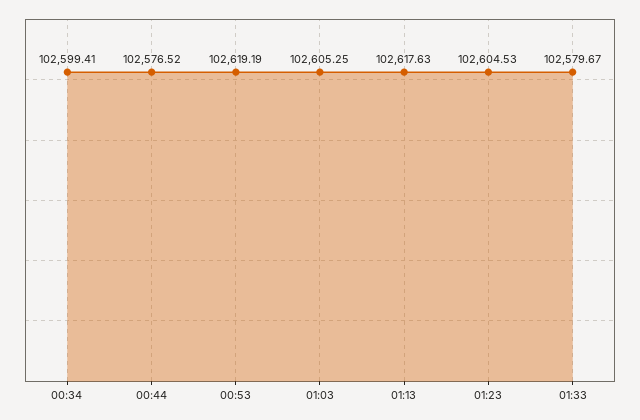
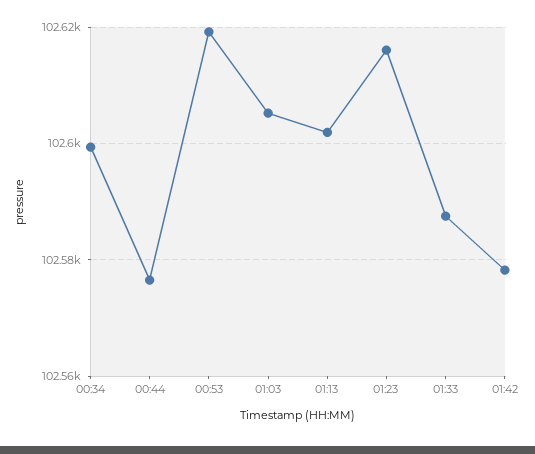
01:13: 102617.63 -> 102602
01:23: 102604.53 -> 102616
01:33: 102579.67 -> 102588
01:42: none -> 102578

